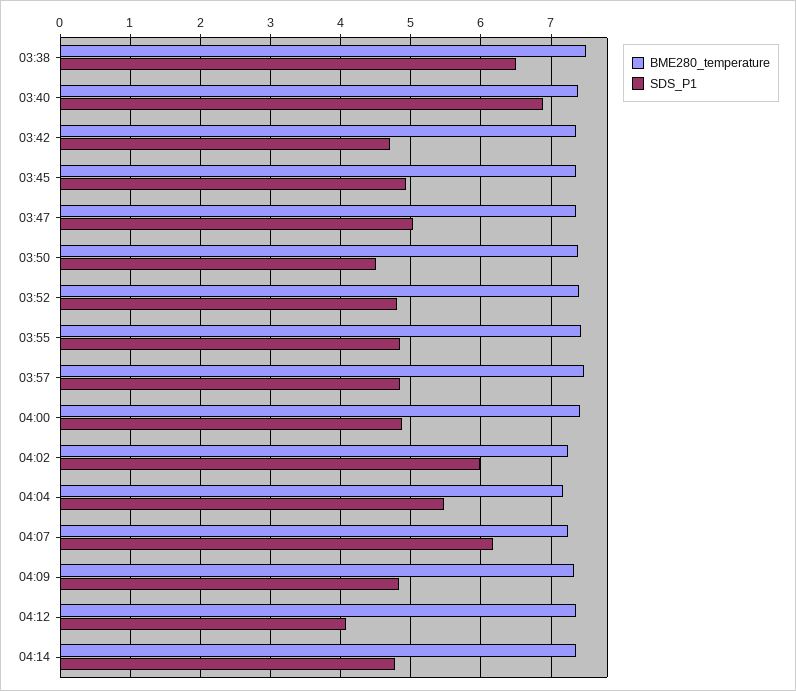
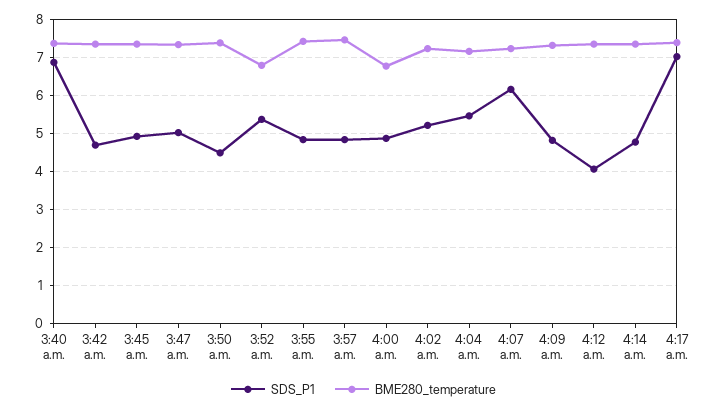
BME280_temperature, 03:38: 7.5 -> none
SDS_P1, 03:38: 6.5 -> none
BME280_temperature, 03:52: 7.4 -> 6.8
SDS_P1, 03:52: 4.8 -> 5.4
BME280_temperature, 04:00: 7.4 -> 6.8
SDS_P1, 04:02: 6 -> 5.2
SDS_P1, 4:17 a.m.: none -> 7
BME280_temperature, 4:17 a.m.: none -> 7.4

